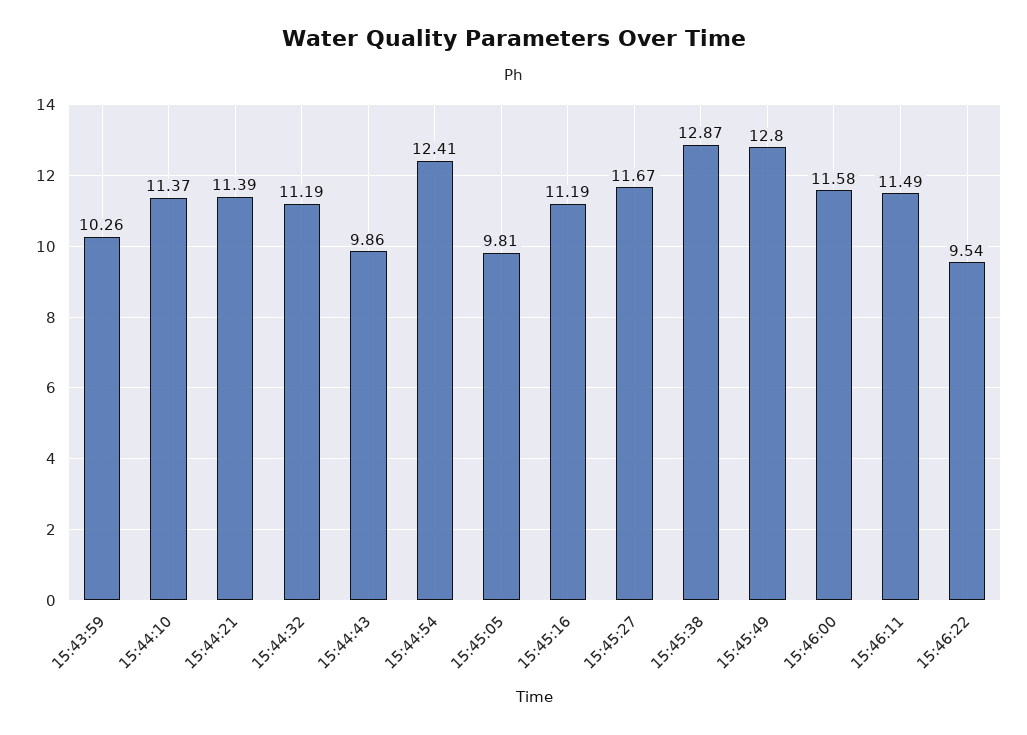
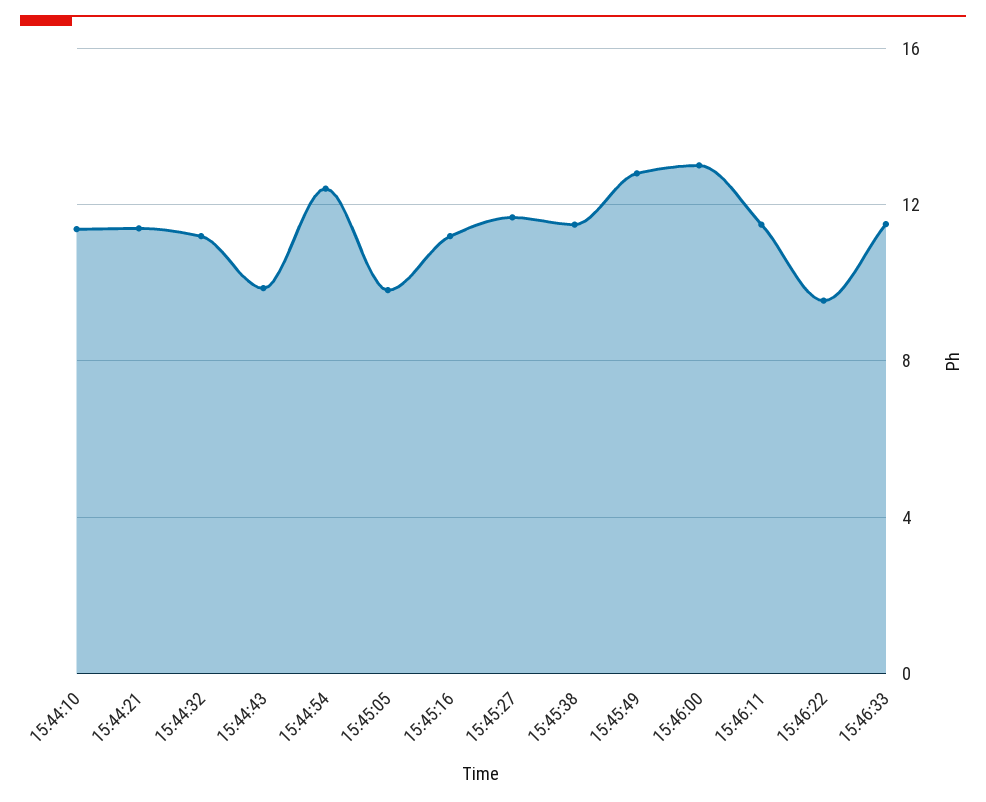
15:43:59: 10.26 -> none
15:45:38: 12.87 -> 11.5
15:46:00: 11.58 -> 13
15:46:33: none -> 11.5

